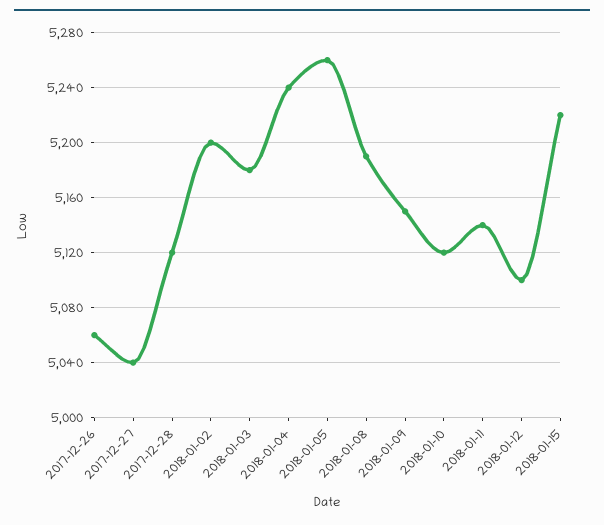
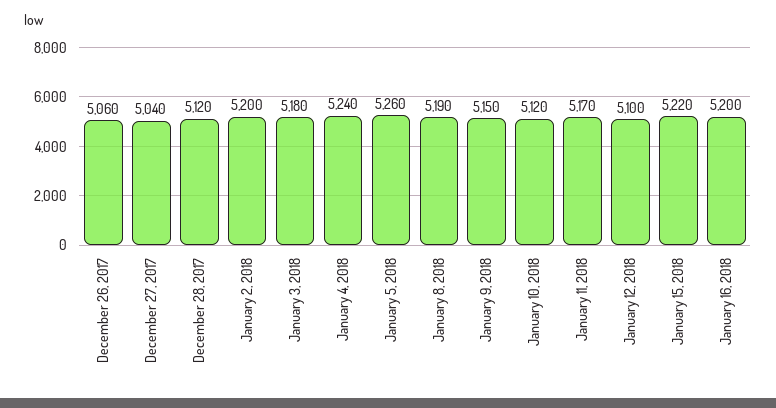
2018-01-11: 5140 -> 5170
January 16, 2018: none -> 5200

